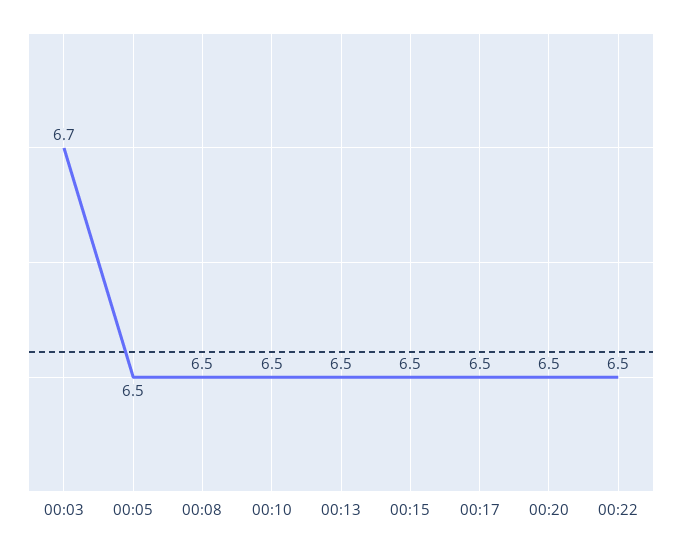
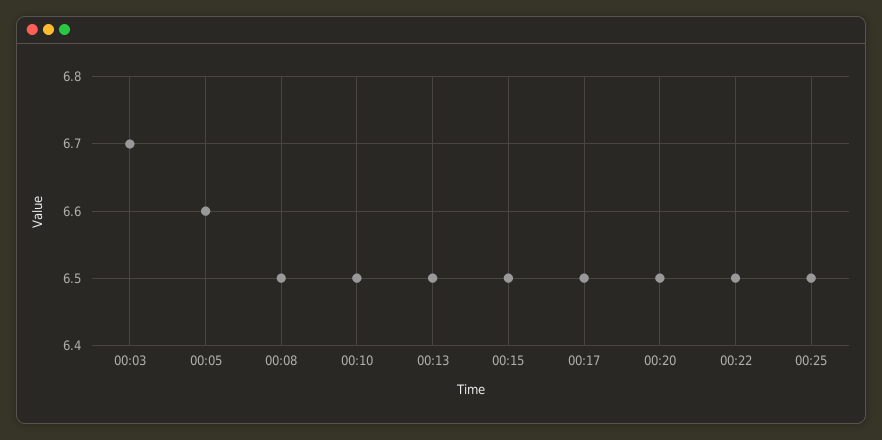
00:05: 6.5 -> 6.6
00:25: none -> 6.5

